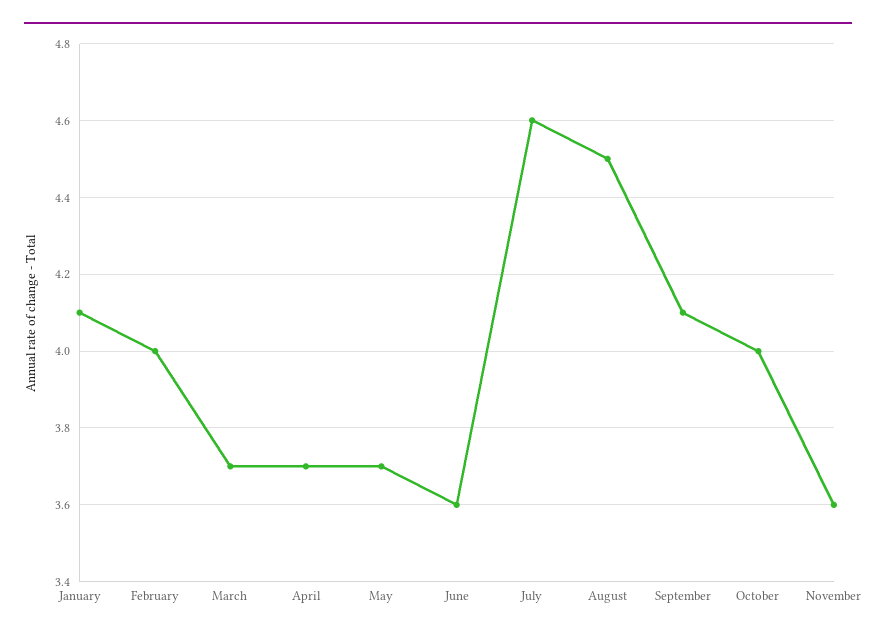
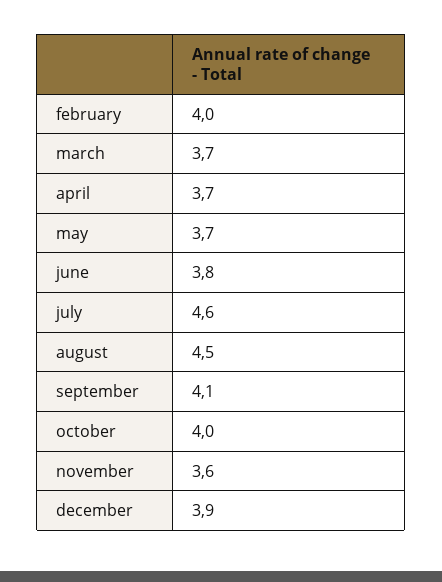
January: 4.1 -> none
June: 3.6 -> 3.8
december: none -> 3.9

